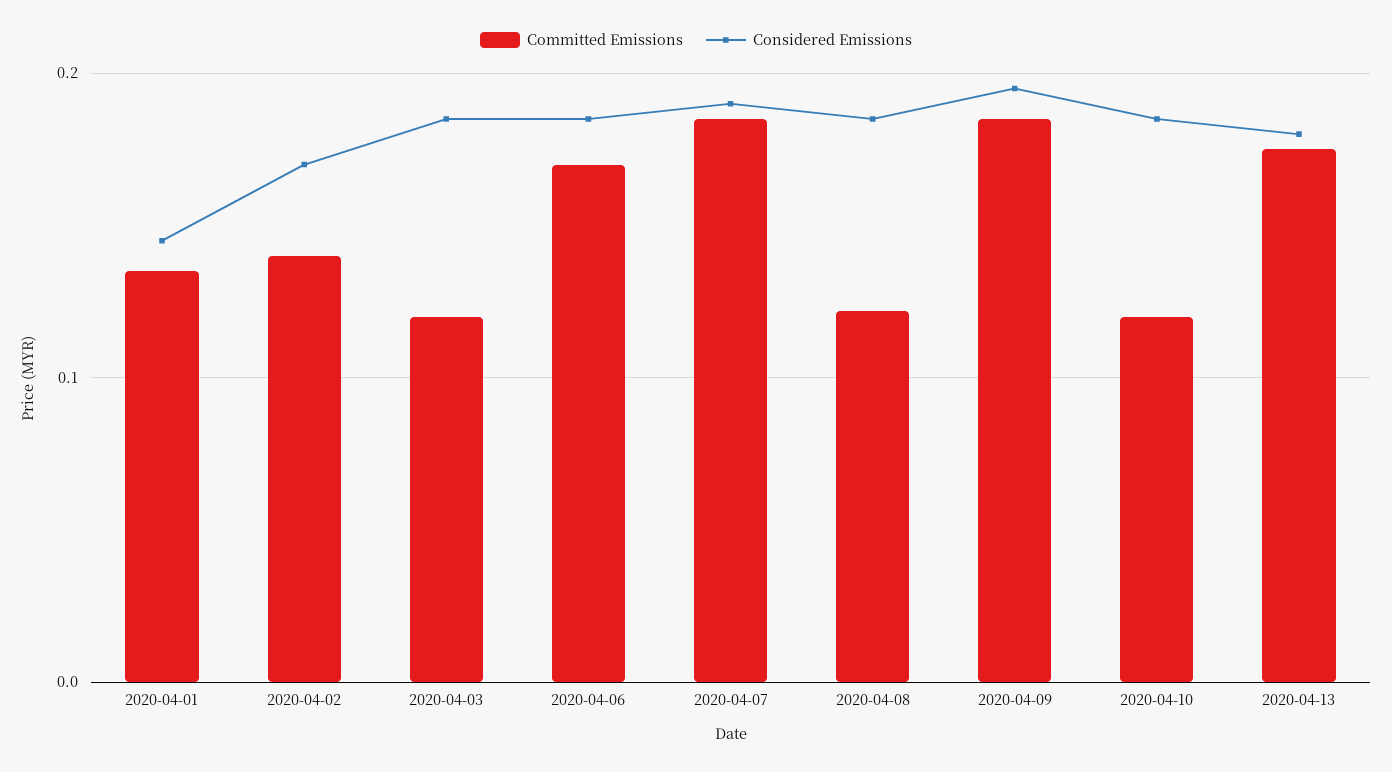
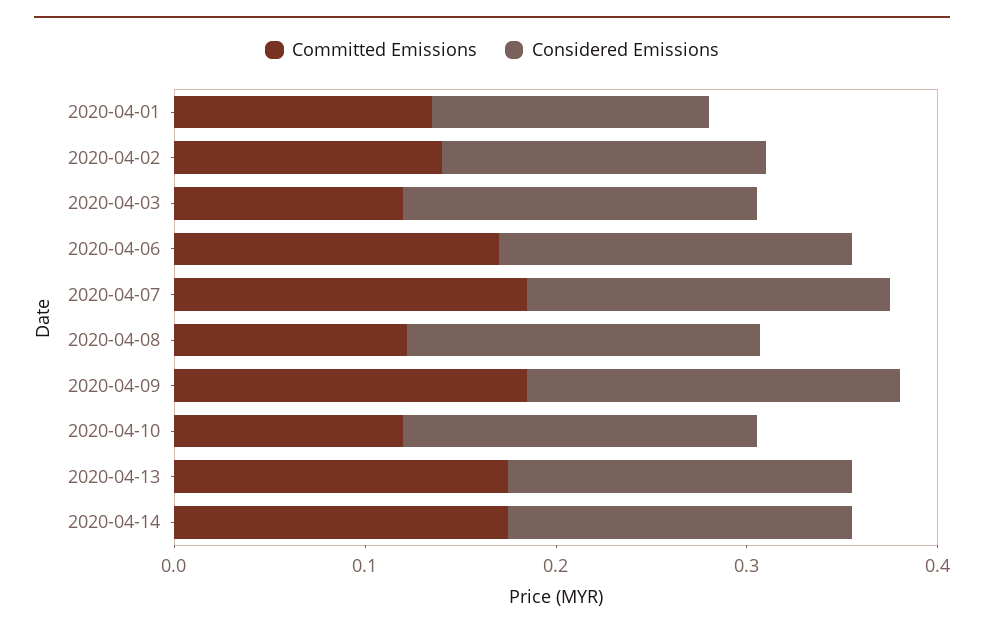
Committed Emissions, 2020-04-14: none -> 0.18
Considered Emissions, 2020-04-14: none -> 0.18

